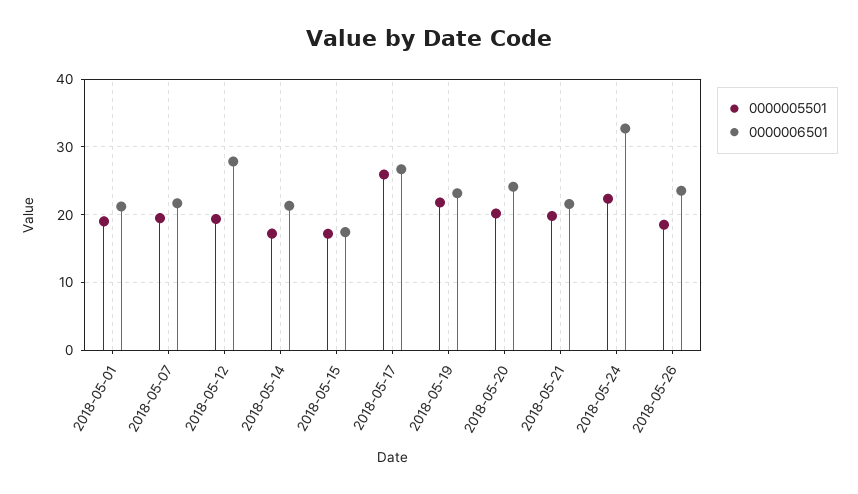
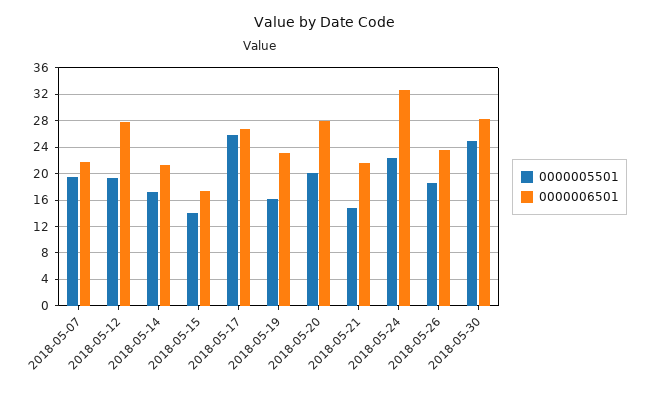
0000005501, 2018-05-01: 19 -> none
0000006501, 2018-05-01: 21 -> none
0000005501, 2018-05-15: 17 -> 14
0000005501, 2018-05-19: 22 -> 16
0000006501, 2018-05-20: 24 -> 28
0000005501, 2018-05-21: 20 -> 15
0000005501, 2018-05-30: none -> 25
0000006501, 2018-05-30: none -> 28

